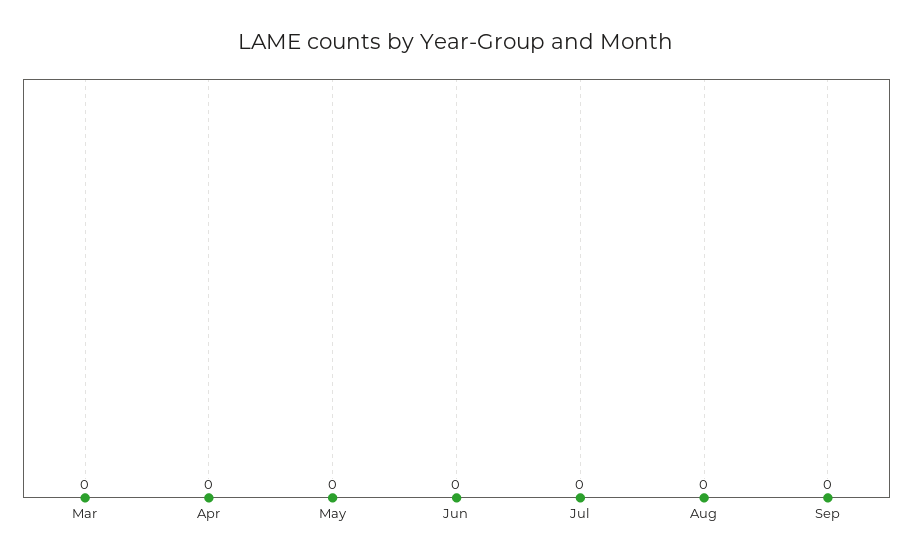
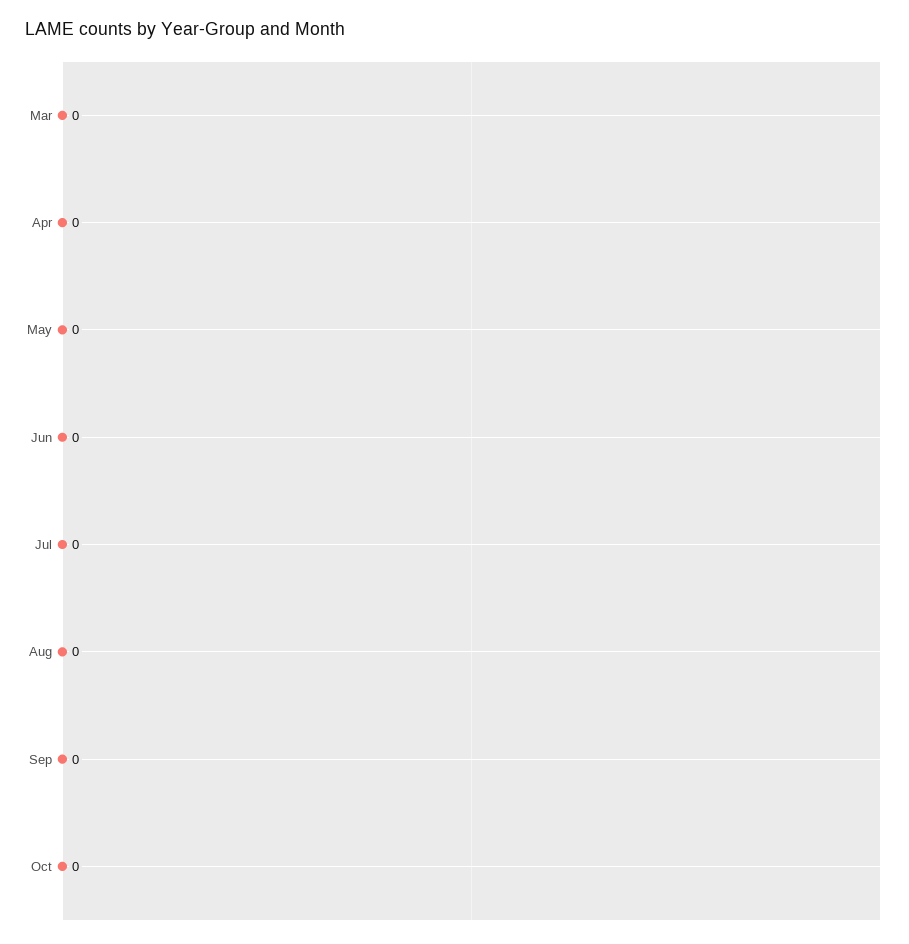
Oct: none -> 0

